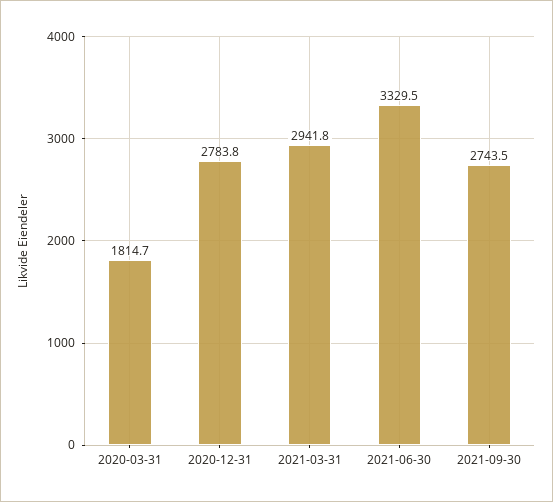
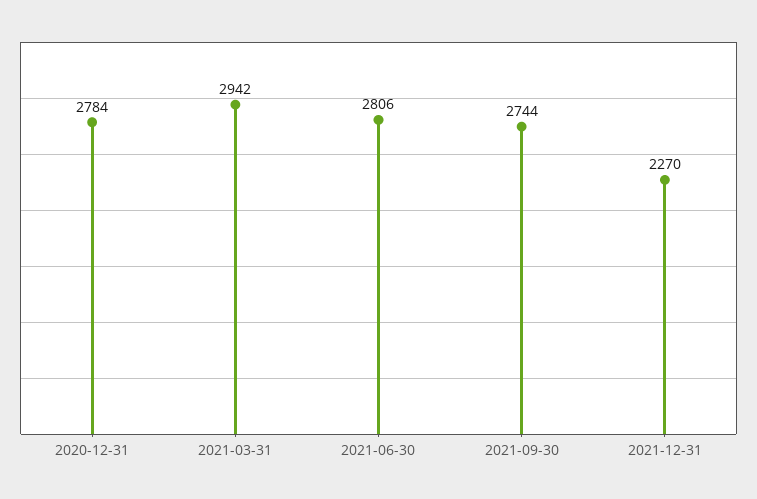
2020-03-31: 1814.7 -> none
2021-06-30: 3329.5 -> 2806
2021-12-31: none -> 2270

